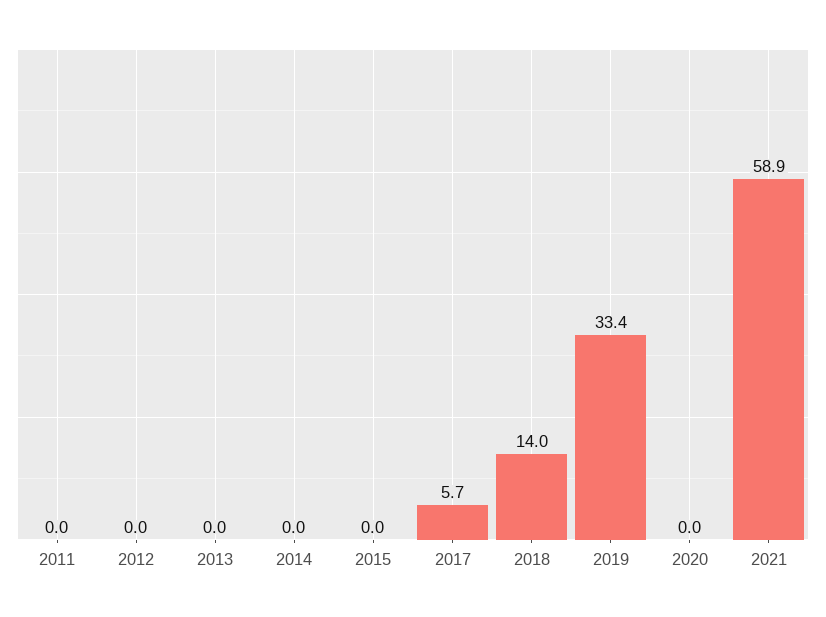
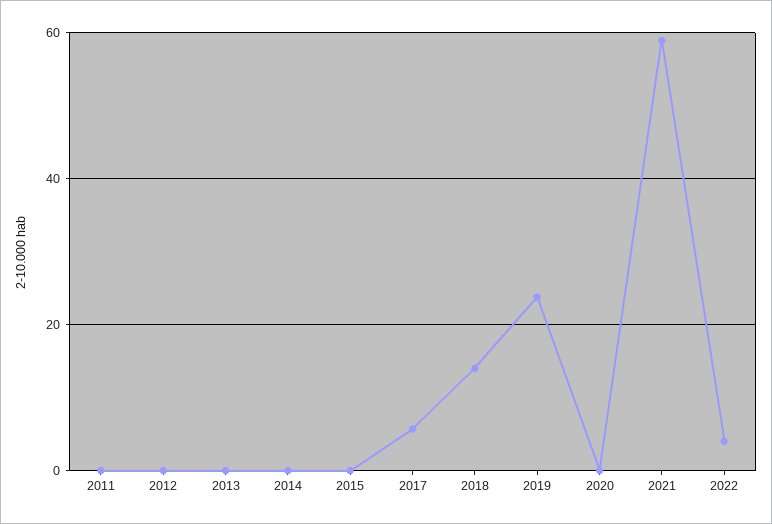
2019: 33.4 -> 24
2022: none -> 4

